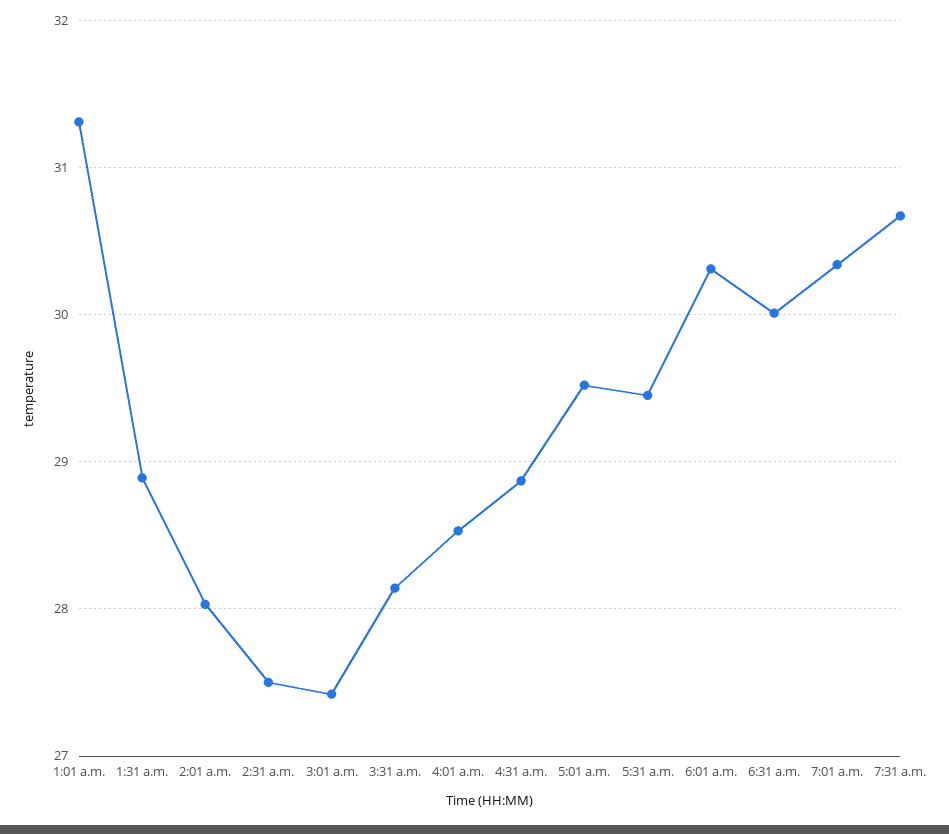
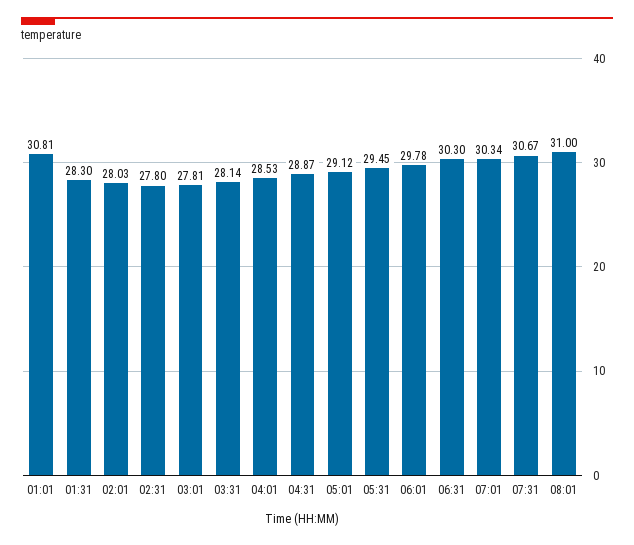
1:01 a.m.: 31.3 -> 30.81
1:31 a.m.: 28.9 -> 28.3
2:31 a.m.: 27.5 -> 27.8
3:01 a.m.: 27.4 -> 27.81
5:01 a.m.: 29.5 -> 29.12
6:01 a.m.: 30.3 -> 29.78
6:31 a.m.: 30 -> 30.3
08:01: none -> 31

